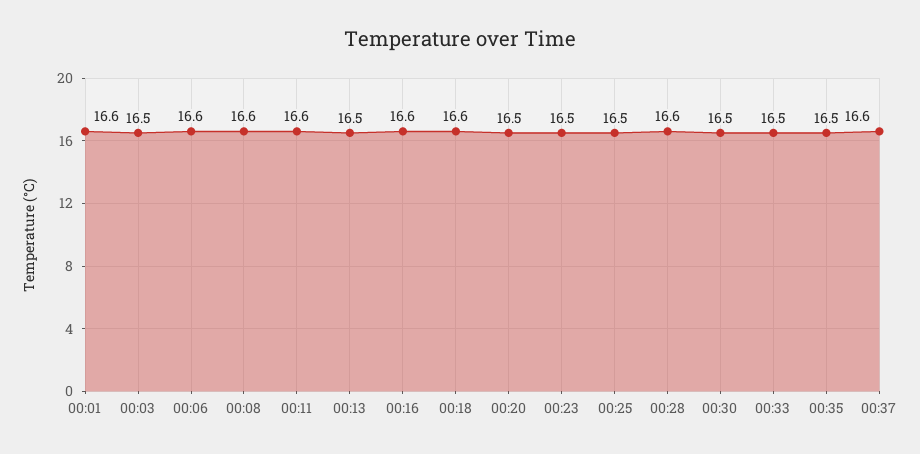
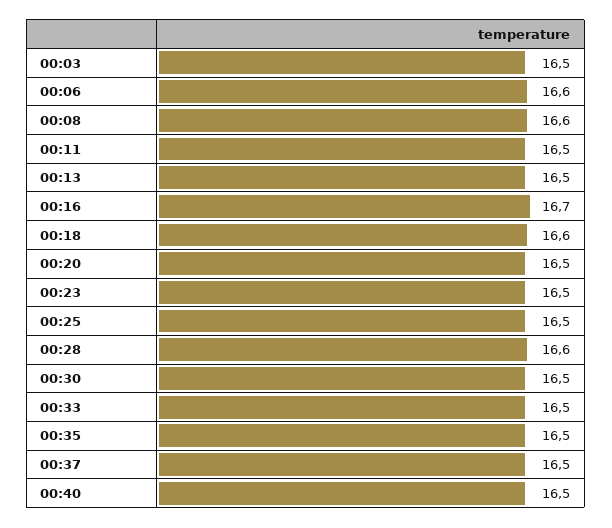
00:01: 16.6 -> none
00:11: 16.6 -> 16.5
00:16: 16.6 -> 16.7
00:37: 16.6 -> 16.5
00:40: none -> 16.5

